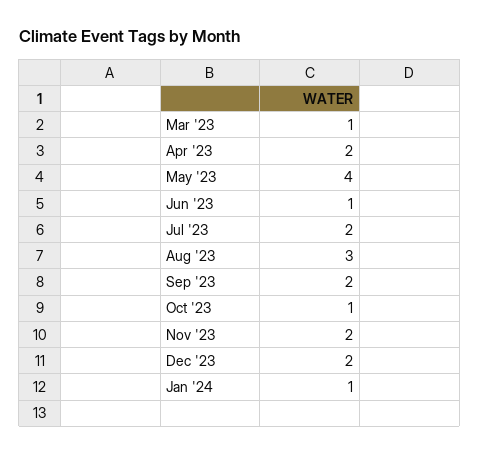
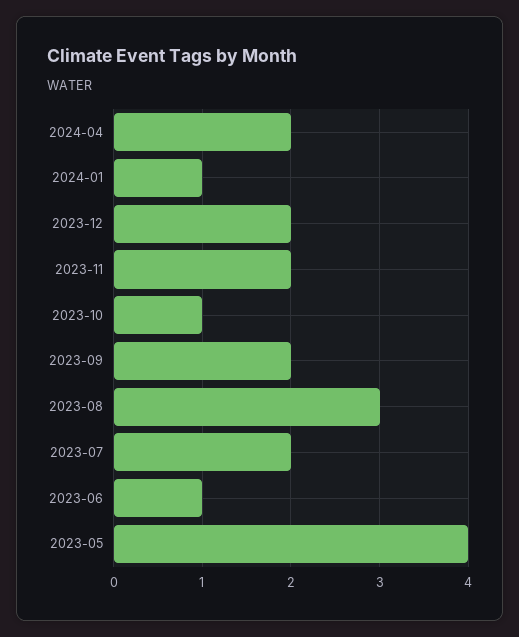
Mar '23: 1 -> none
Apr '23: 2 -> none
2024-04: none -> 2

